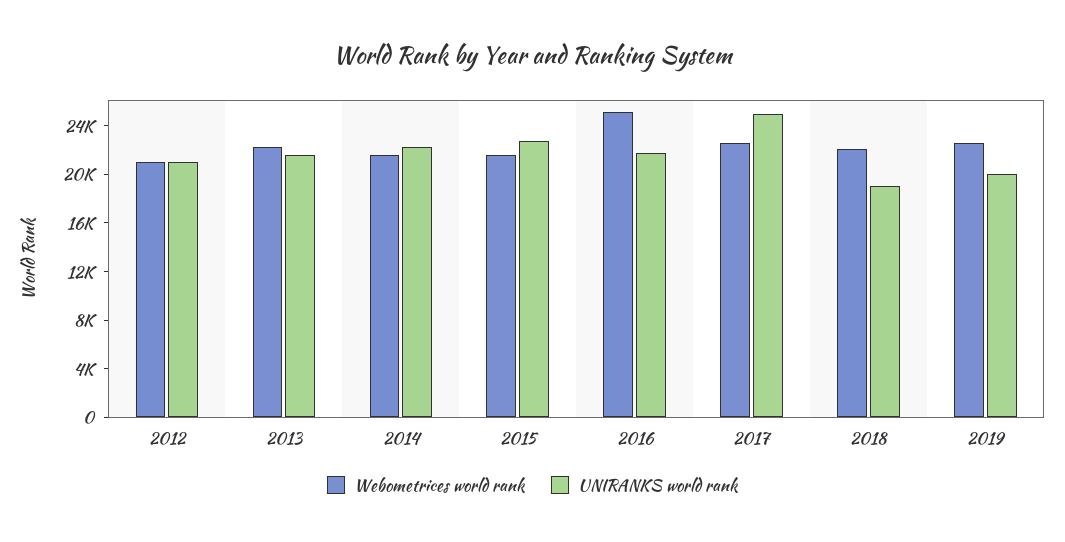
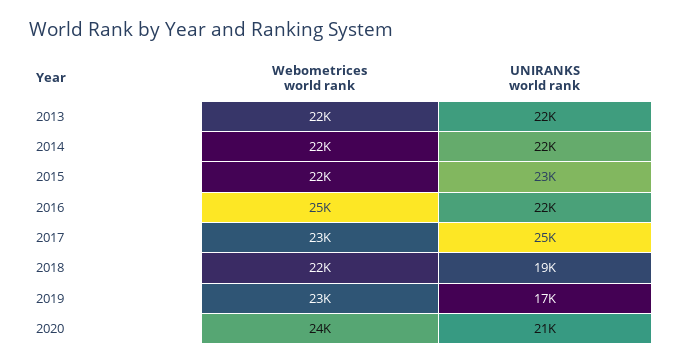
Webometrices world rank, 2012: 21000 -> none
UNIRANKS world rank, 2012: 21000 -> none
UNIRANKS world rank, 2019: 20000 -> 17000
Webometrices world rank, 2020: none -> 24000
UNIRANKS world rank, 2020: none -> 21000

